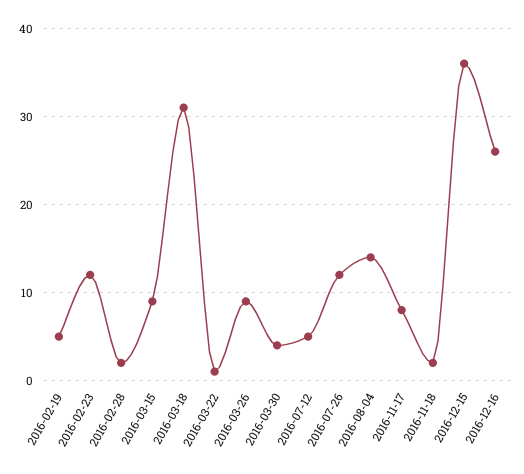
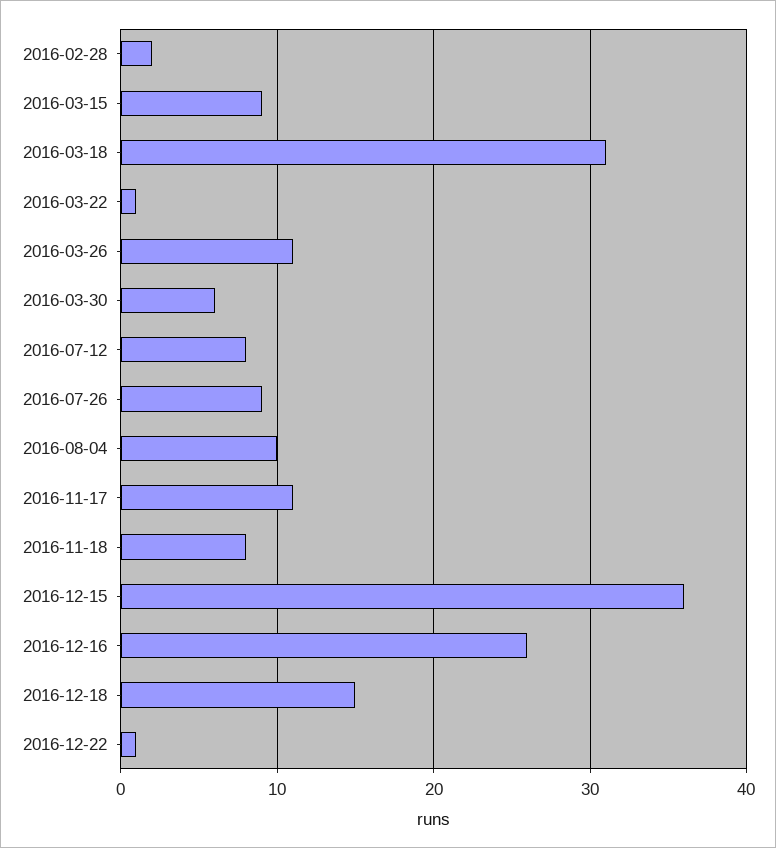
2016-02-19: 5 -> none
2016-02-23: 12 -> none
2016-03-26: 9 -> 11
2016-03-30: 4 -> 6
2016-07-12: 5 -> 8
2016-07-26: 12 -> 9
2016-08-04: 14 -> 10
2016-11-17: 8 -> 11
2016-11-18: 2 -> 8
2016-12-18: none -> 15
2016-12-22: none -> 1

